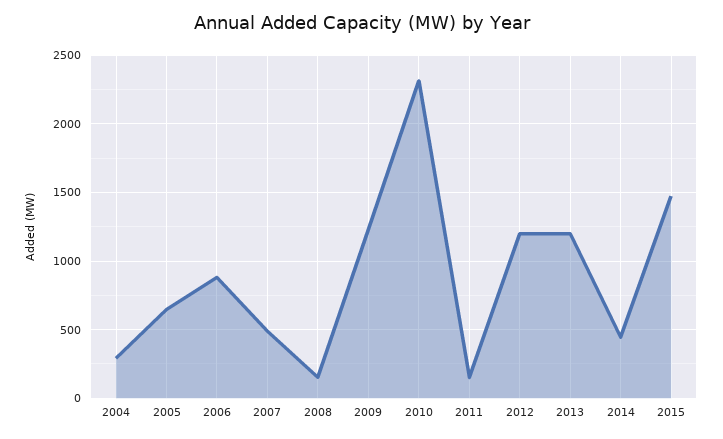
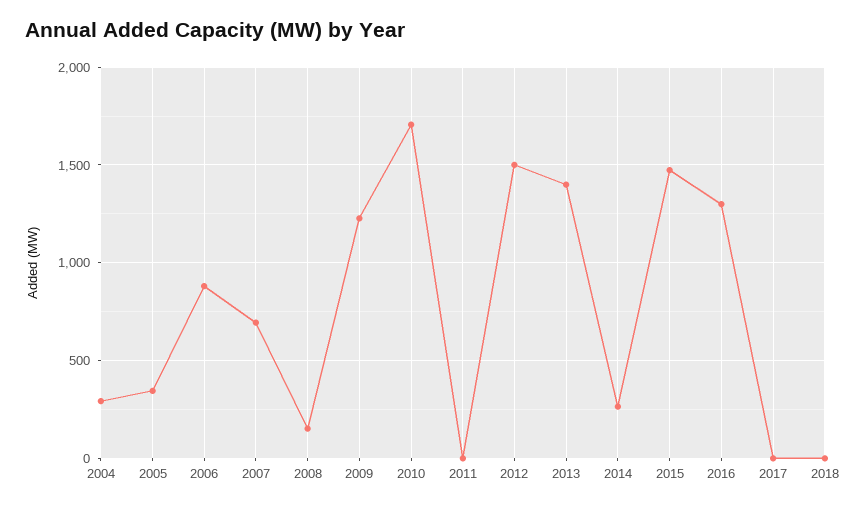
2005: 650 -> 350
2007: 500 -> 700
2010: 2300 -> 1700
2011: 150 -> 0
2012: 1200 -> 1500
2013: 1200 -> 1400
2014: 450 -> 250
2016: none -> 1300
2017: none -> 0
2018: none -> 0

